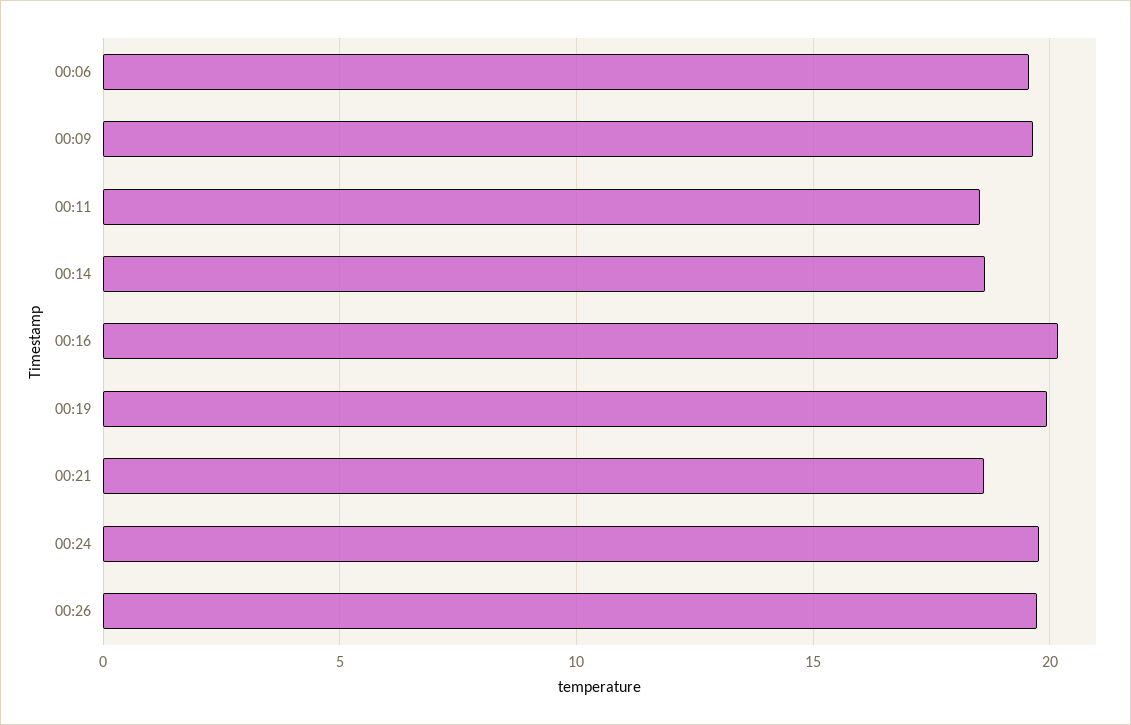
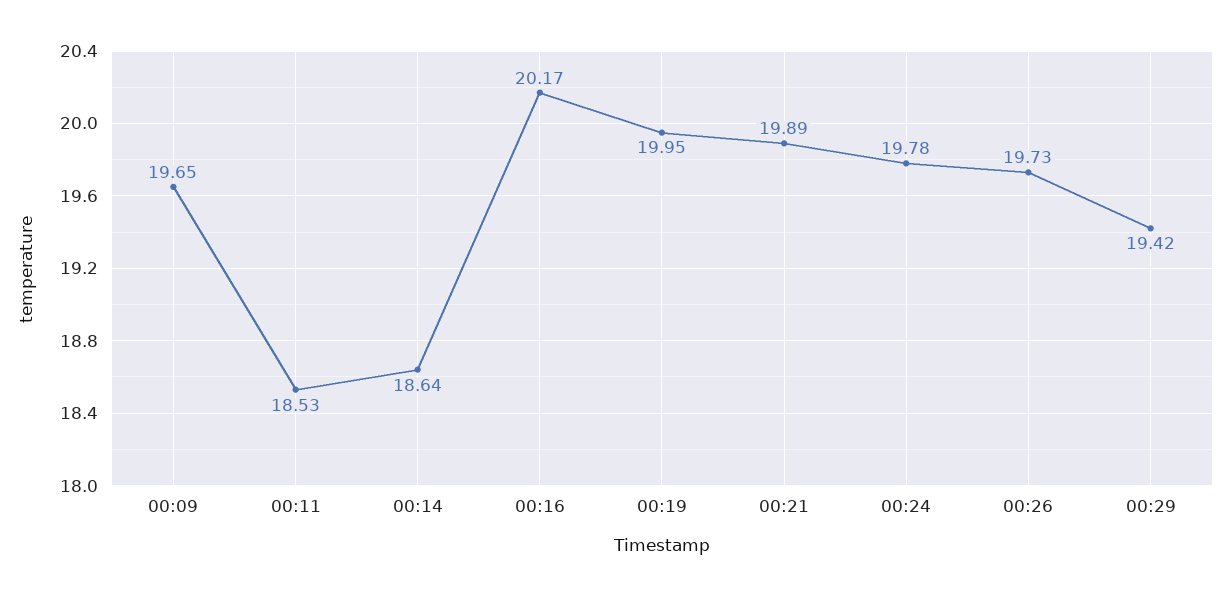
00:06: 19.5 -> none
00:21: 18.5 -> 19.89
00:29: none -> 19.42

